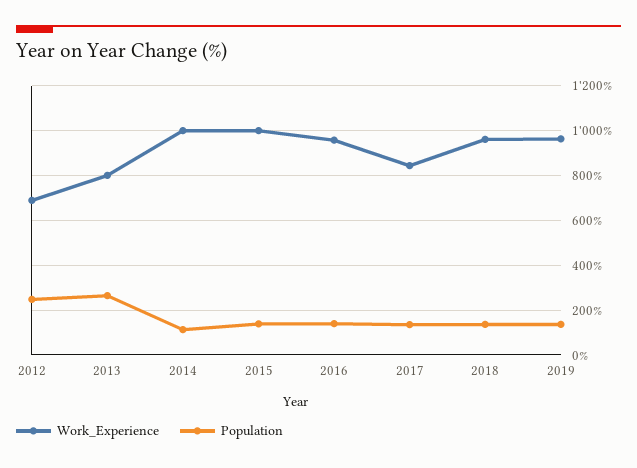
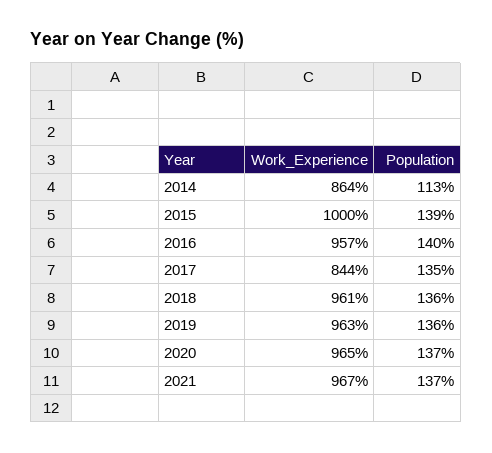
Work_Experience, 2012: 700 -> none
Population, 2012: 250 -> none
Work_Experience, 2013: 800 -> none
Population, 2013: 250 -> none
Work_Experience, 2014: 1000 -> 864
Work_Experience, 2020: none -> 965
Population, 2020: none -> 137
Work_Experience, 2021: none -> 967
Population, 2021: none -> 137

